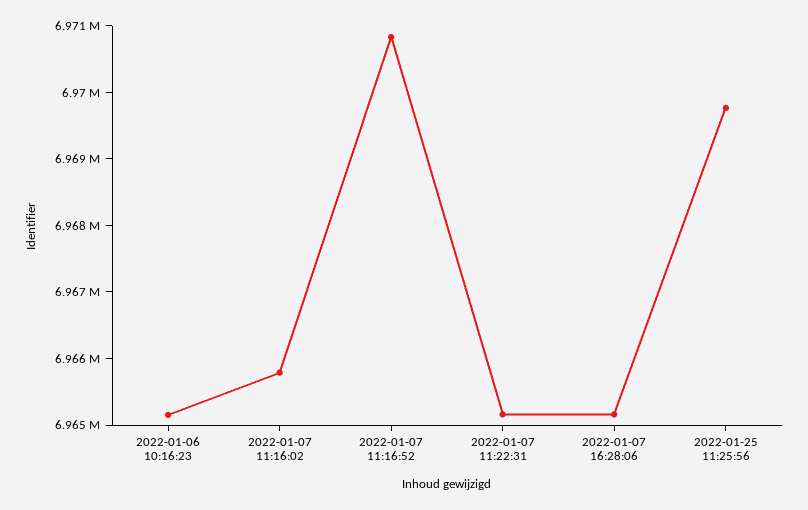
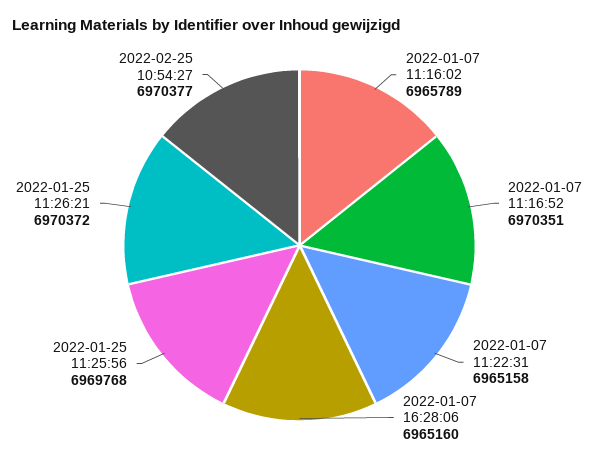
2022-01-06 10:16:23: 6965200 -> none
2022-01-07 11:16:52: 6970800 -> 6970351
2022-01-25 11:26:21: none -> 6970372
2022-02-25 10:54:27: none -> 6970377

